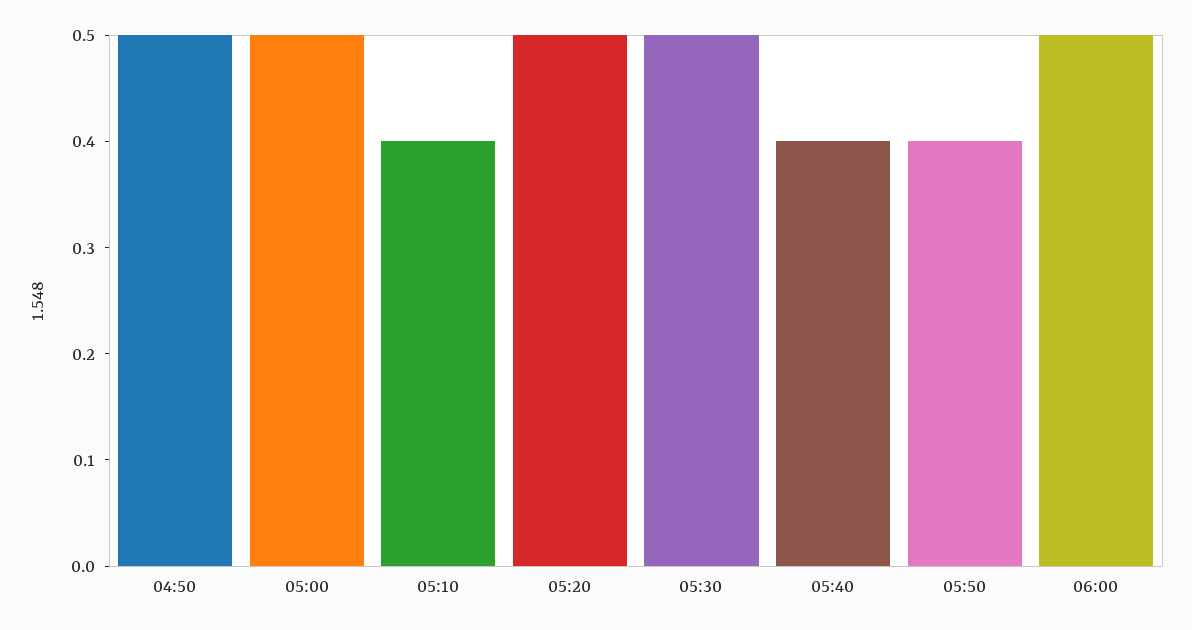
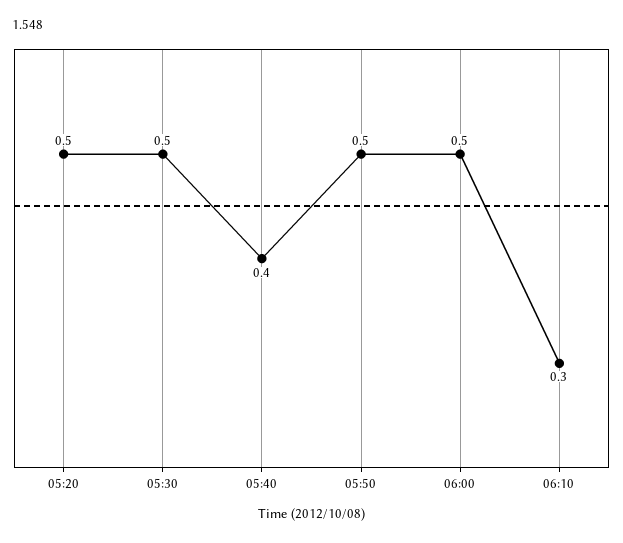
04:50: 0.5 -> none
05:00: 0.5 -> none
05:10: 0.4 -> none
05:50: 0.4 -> 0.5
06:10: none -> 0.3

